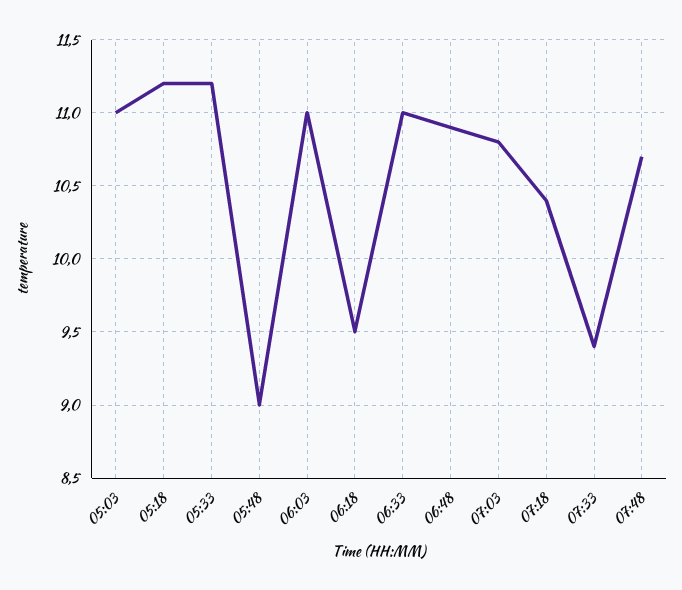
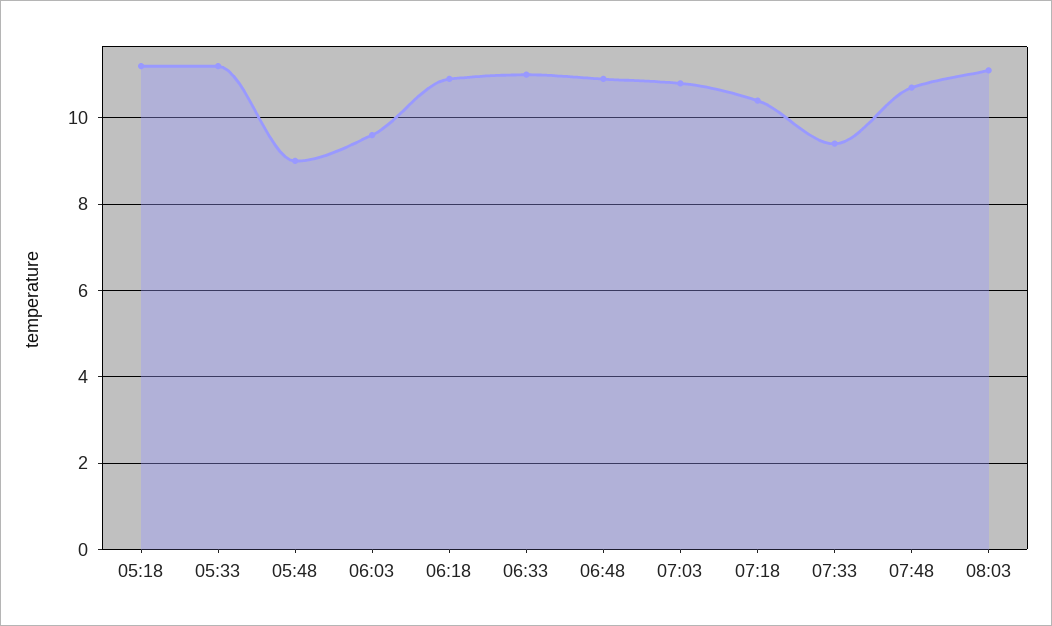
05:03: 11 -> none
06:03: 11 -> 9.5
06:18: 9.5 -> 11
08:03: none -> 11

